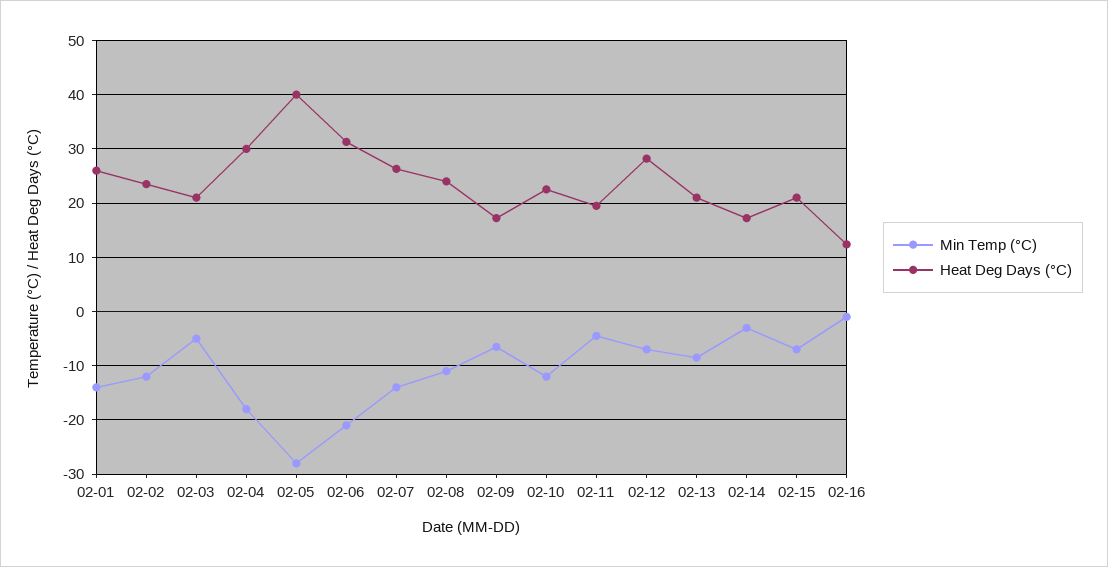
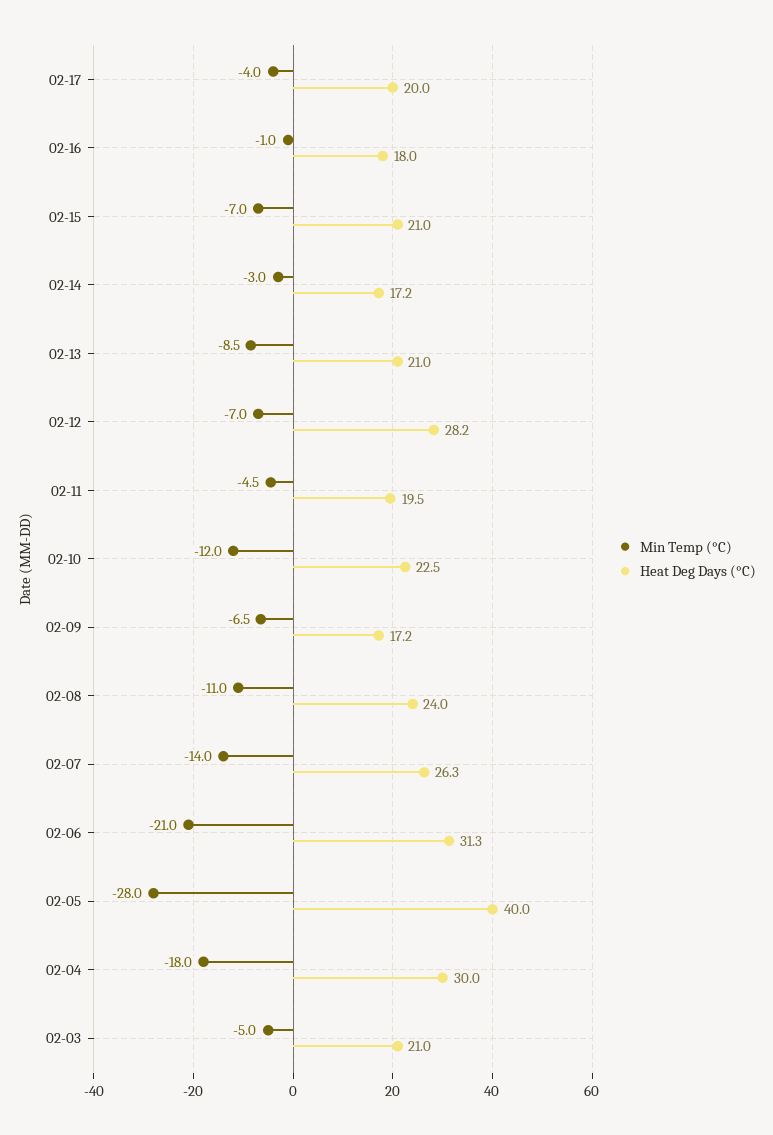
Min Temp (°C), 02-01: -14 -> none
Heat Deg Days (°C), 02-01: 26 -> none
Min Temp (°C), 02-02: -12 -> none
Heat Deg Days (°C), 02-02: 24 -> none
Heat Deg Days (°C), 02-16: 12 -> 18
Min Temp (°C), 02-17: none -> -4
Heat Deg Days (°C), 02-17: none -> 20

